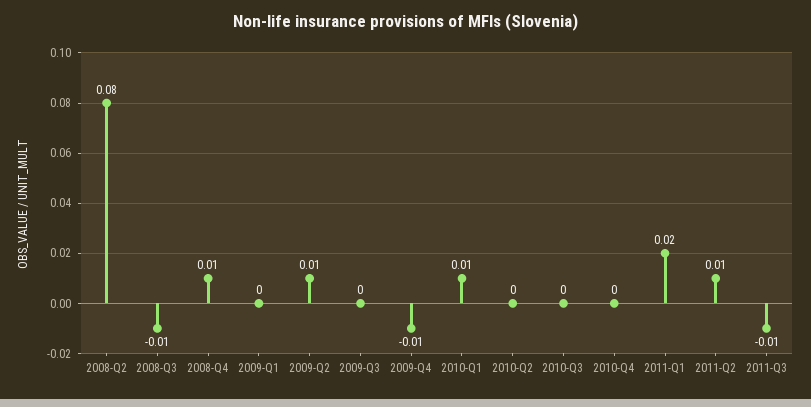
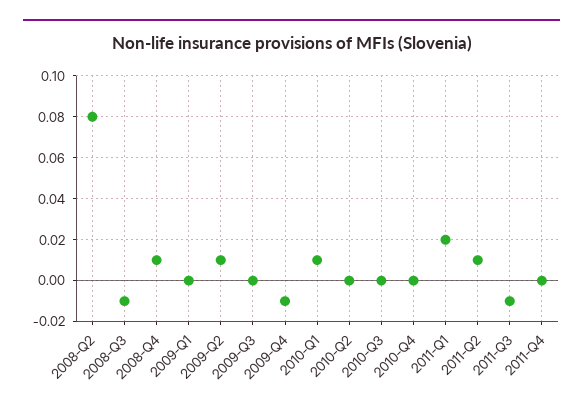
2011-Q4: none -> 0

